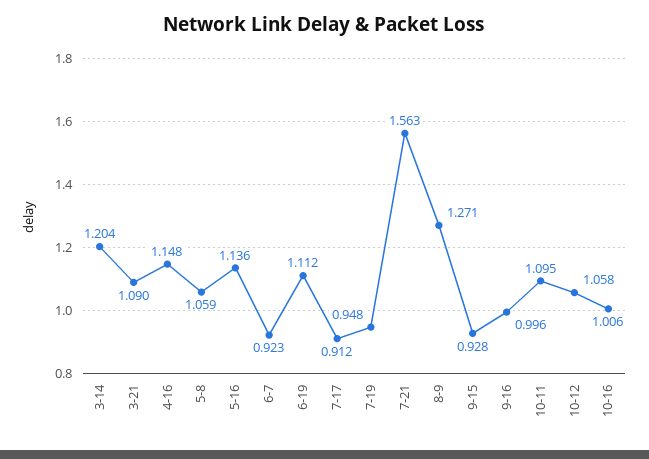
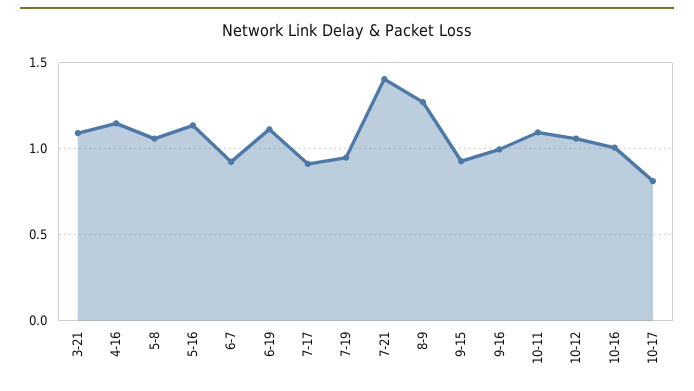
3-14: 1.204 -> none
7-21: 1.563 -> 1.4
10-17: none -> 0.8

